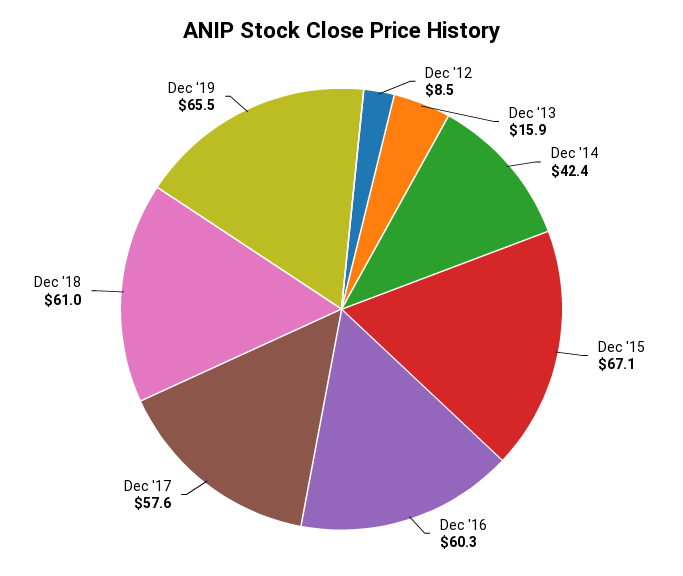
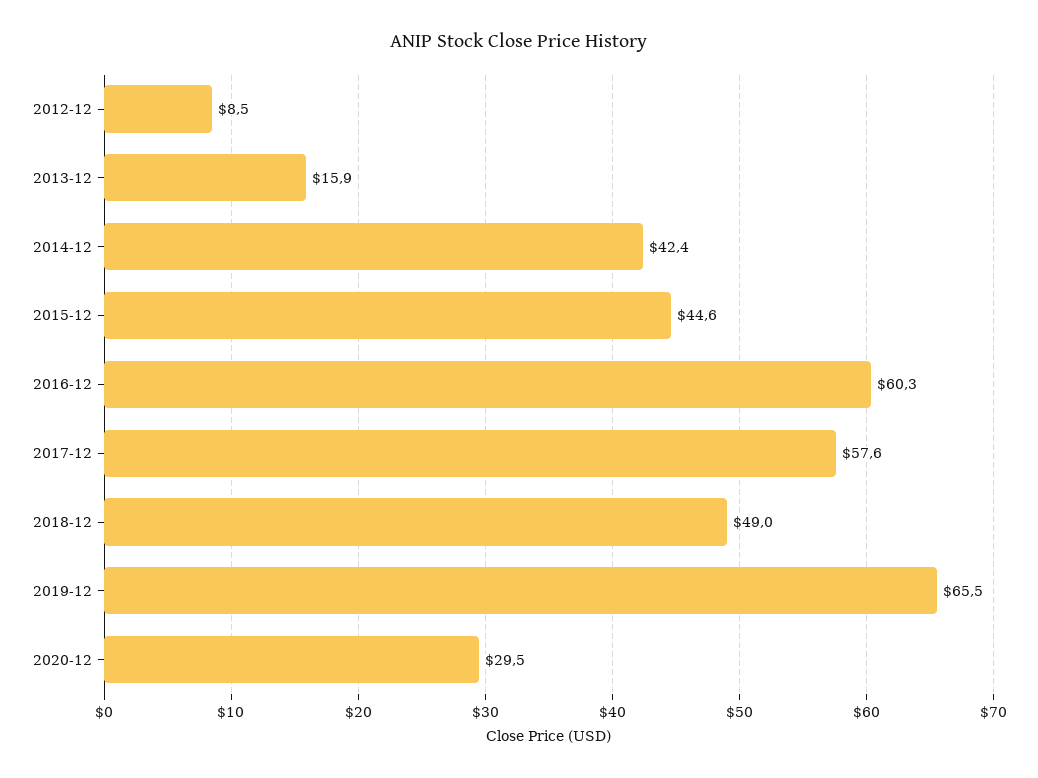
Dec '15: 67.1 -> 44.6
Dec '18: 61 -> 49
2020-12: none -> 29.5

